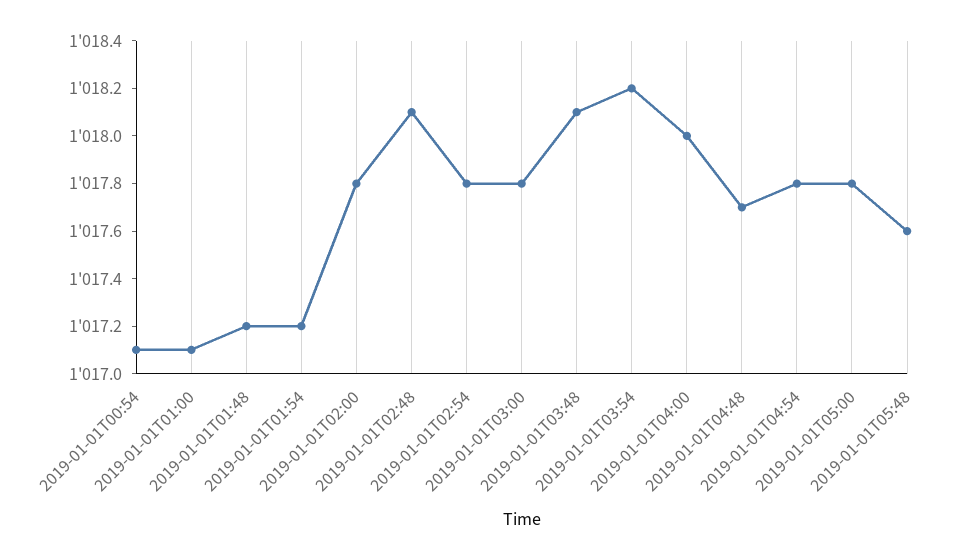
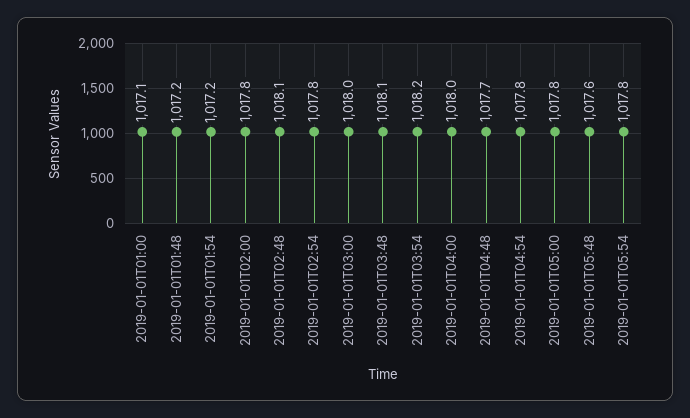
2019-01-01T00:54: 1017.1 -> none
2019-01-01T03:00: 1017.8 -> 1018
2019-01-01T05:54: none -> 1017.8

